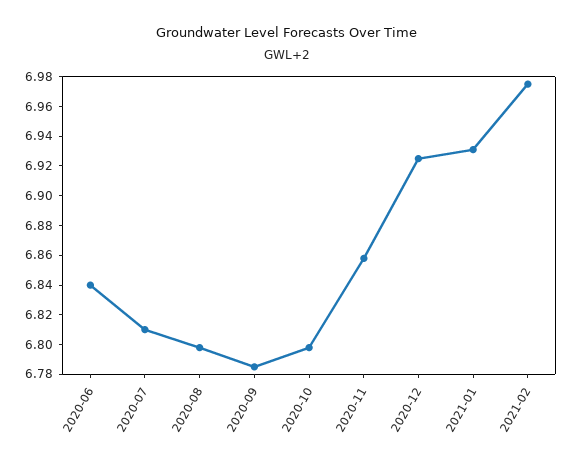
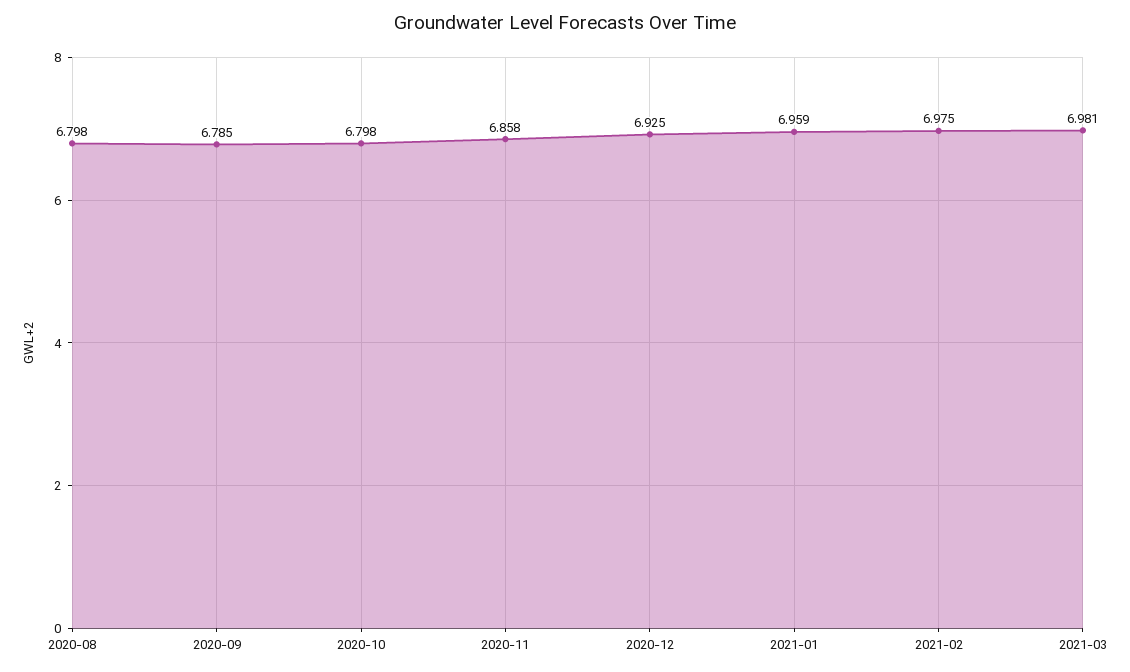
2020-06: 6.84 -> none
2020-07: 6.81 -> none
2021-01: 6.93 -> 6.959
2021-03: none -> 6.981

